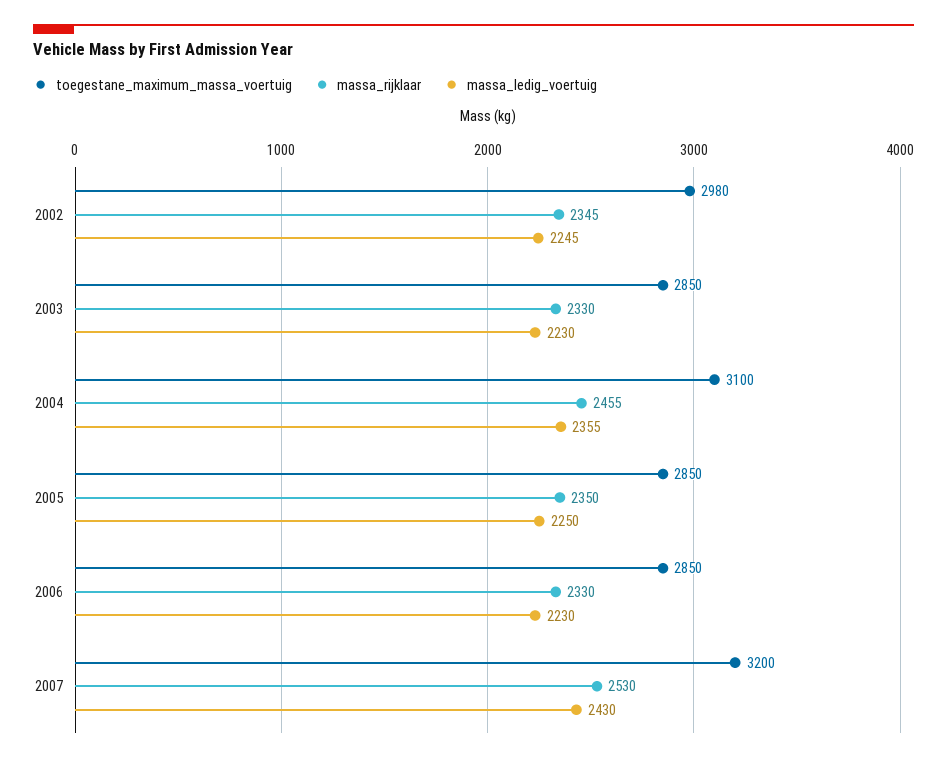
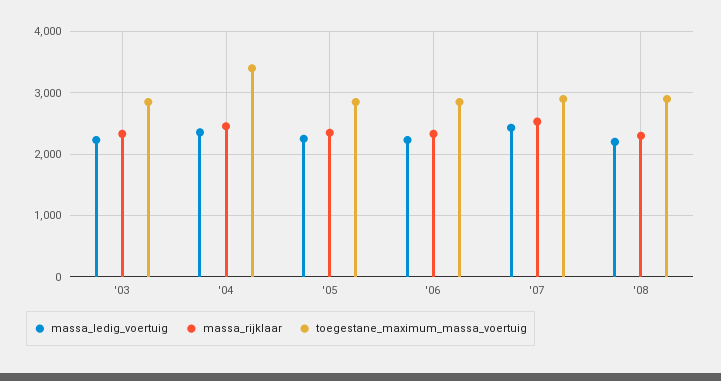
toegestane_maximum_massa_voertuig, 2002: 2980 -> none
massa_rijklaar, 2002: 2345 -> none
massa_ledig_voertuig, 2002: 2245 -> none
toegestane_maximum_massa_voertuig, 2004: 3100 -> 3400
toegestane_maximum_massa_voertuig, 2007: 3200 -> 2900
massa_ledig_voertuig, '08: none -> 2200
massa_rijklaar, '08: none -> 2300
toegestane_maximum_massa_voertuig, '08: none -> 2900

